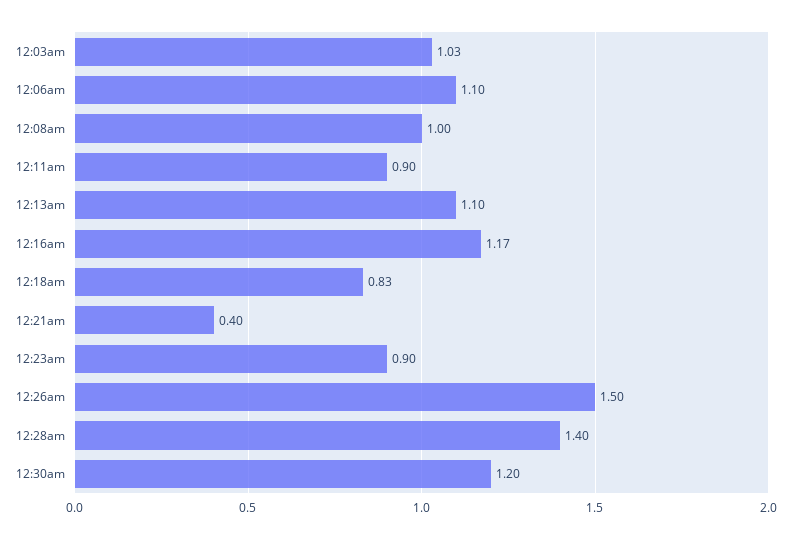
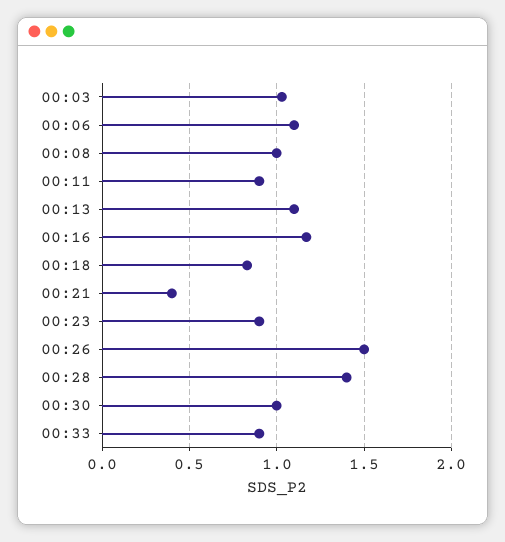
12:30am: 1.2 -> 1
00:33: none -> 0.9

